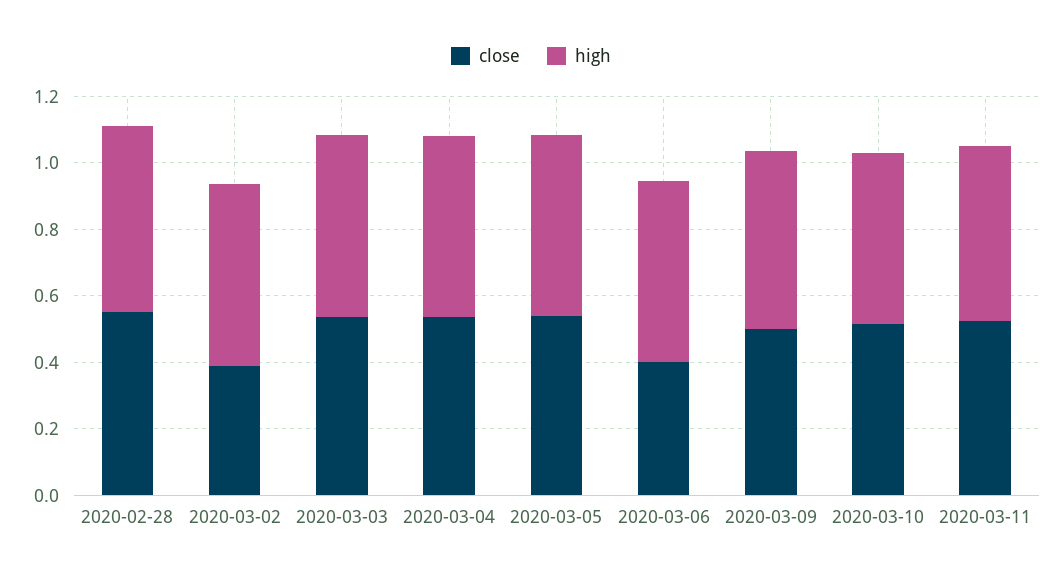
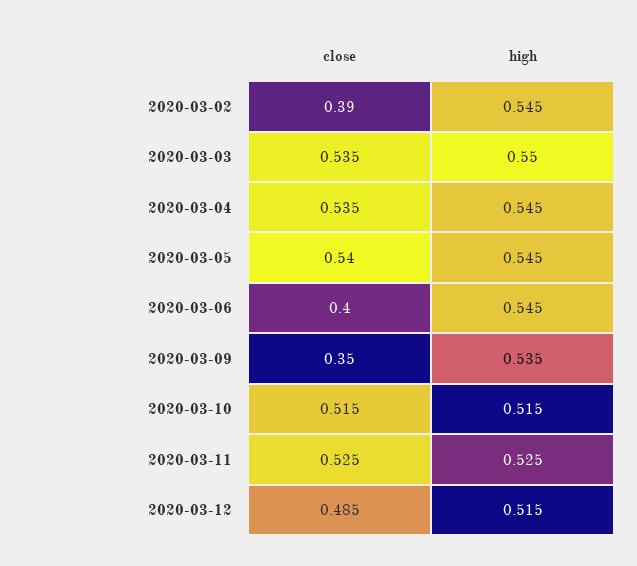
close, 2020-02-28: 0.55 -> none
high, 2020-02-28: 0.55 -> none
close, 2020-03-09: 0.5 -> 0.35
close, 2020-03-12: none -> 0.485
high, 2020-03-12: none -> 0.515

